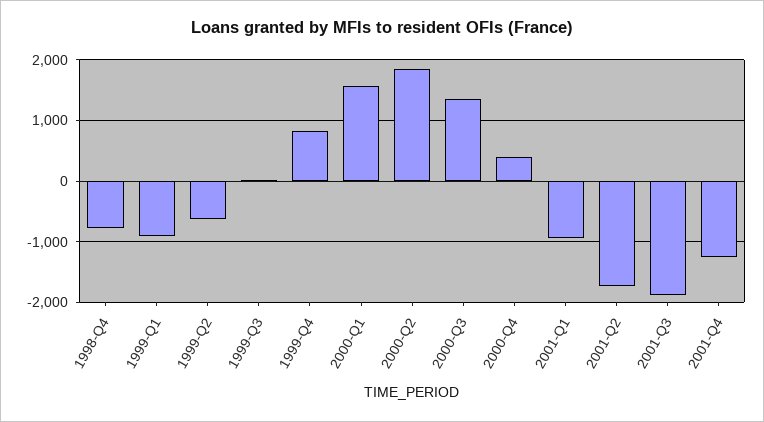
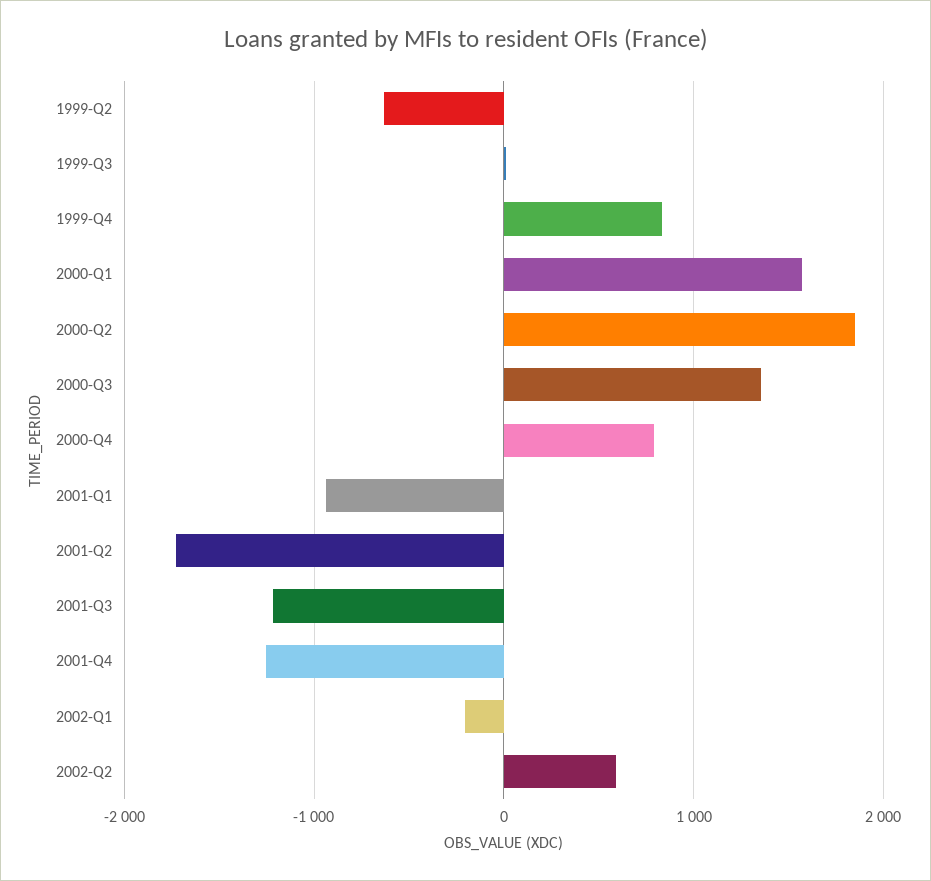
1998-Q4: -800 -> none
1999-Q1: -900 -> none
2000-Q4: 400 -> 800
2001-Q3: -1900 -> -1200
2002-Q1: none -> -200
2002-Q2: none -> 600

